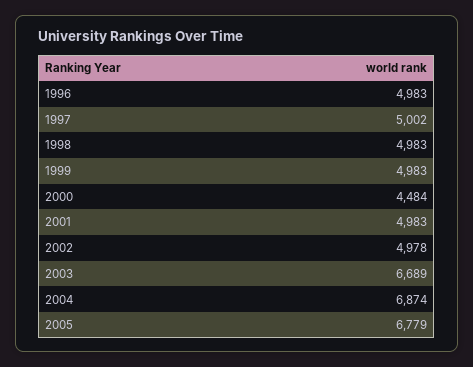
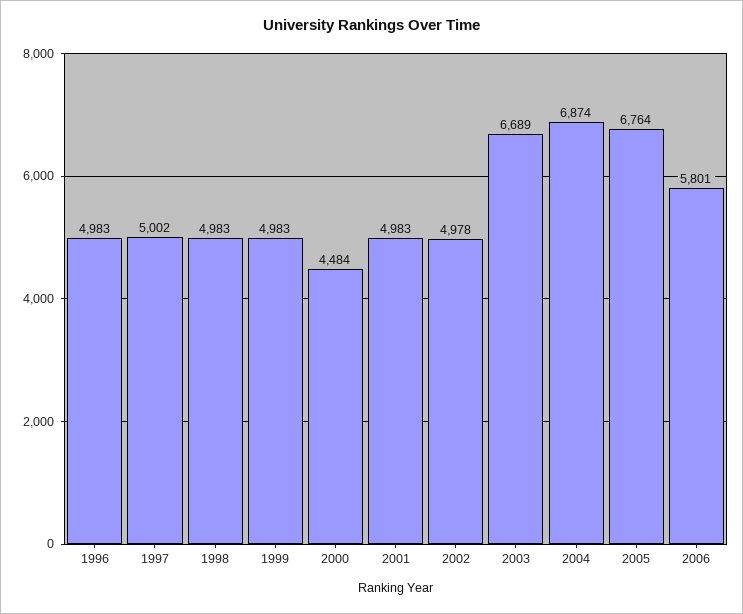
2005: 6779 -> 6764
2006: none -> 5801

